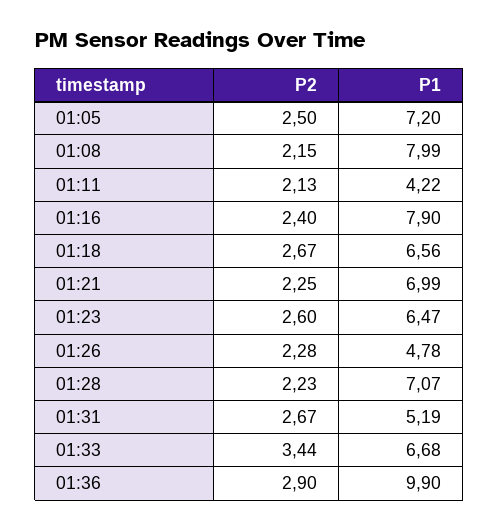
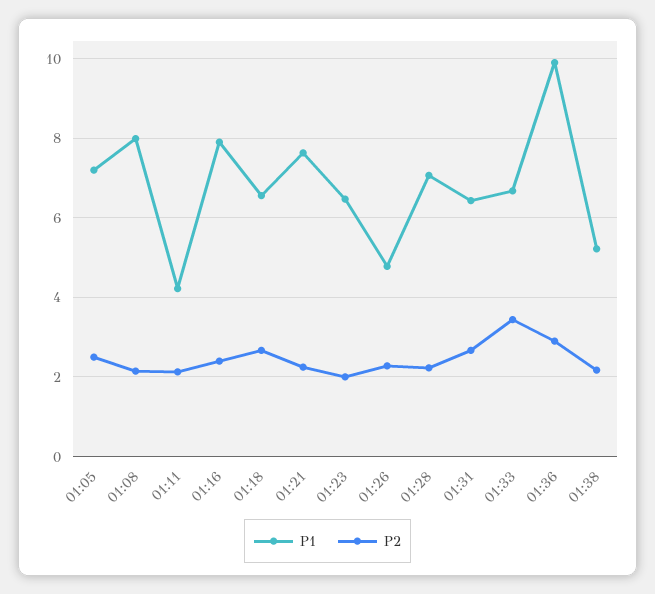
P1, 01:21: 6.99 -> 7.6
P2, 01:23: 2.6 -> 2
P1, 01:31: 5.19 -> 6.4
P1, 01:38: none -> 5.2
P2, 01:38: none -> 2.2

